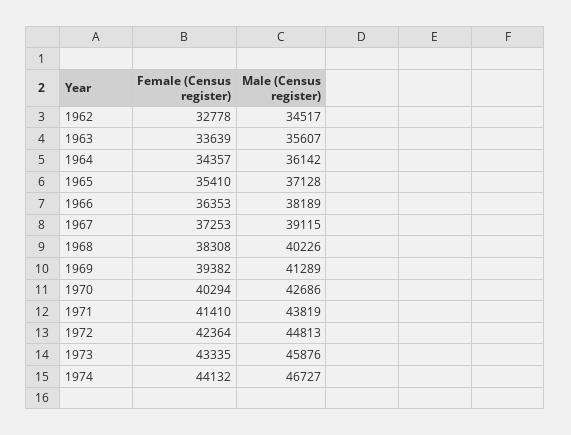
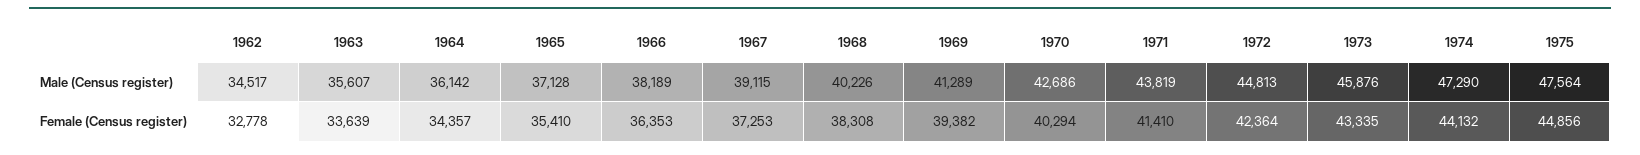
Male (Census register), 1974: 46727 -> 47290
Male (Census register), 1975: none -> 47564
Female (Census register), 1975: none -> 44856

